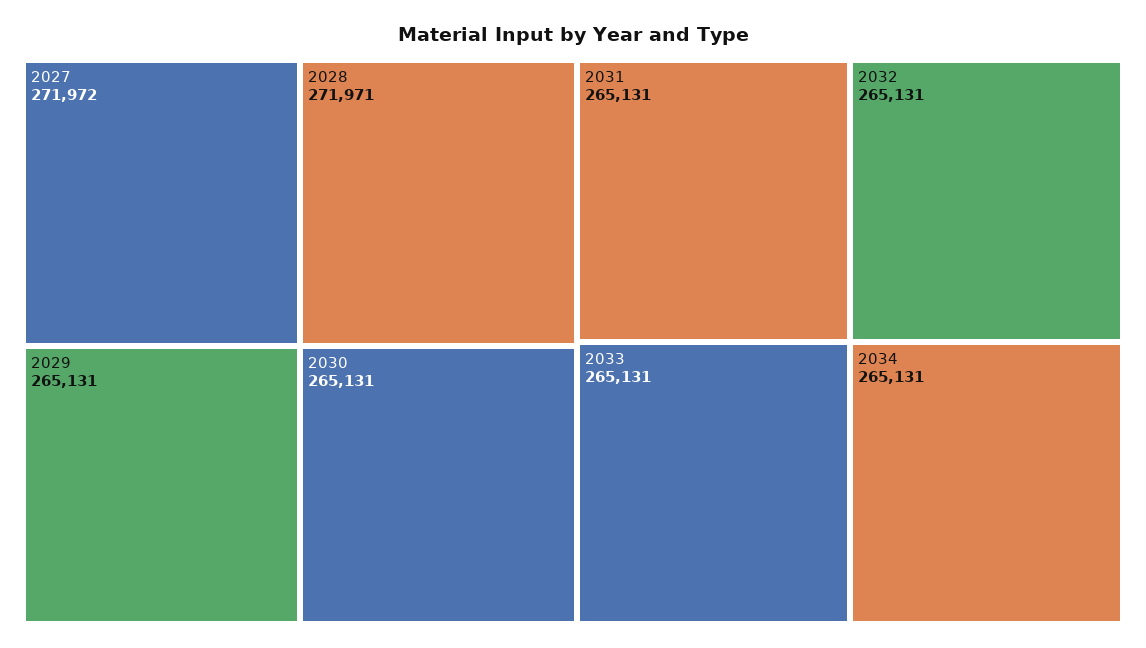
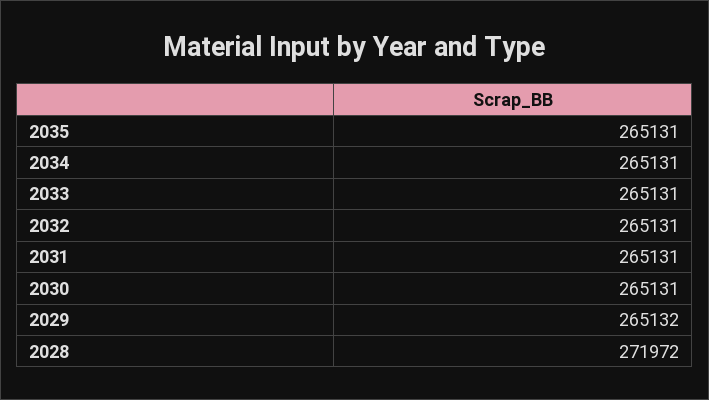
2027: 271972 -> none
2028: 271971 -> 271972
2029: 265131 -> 265132
2035: none -> 265131

